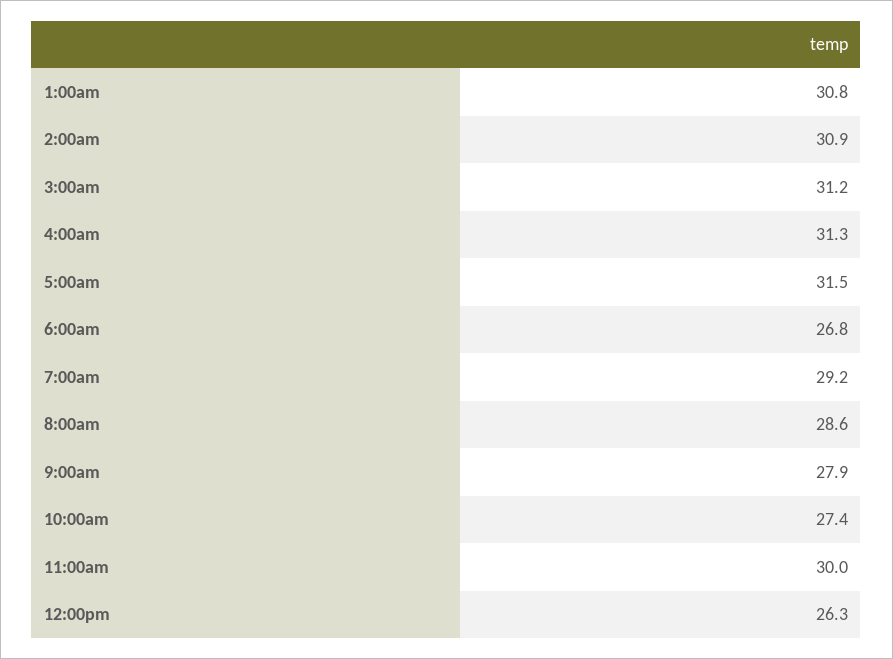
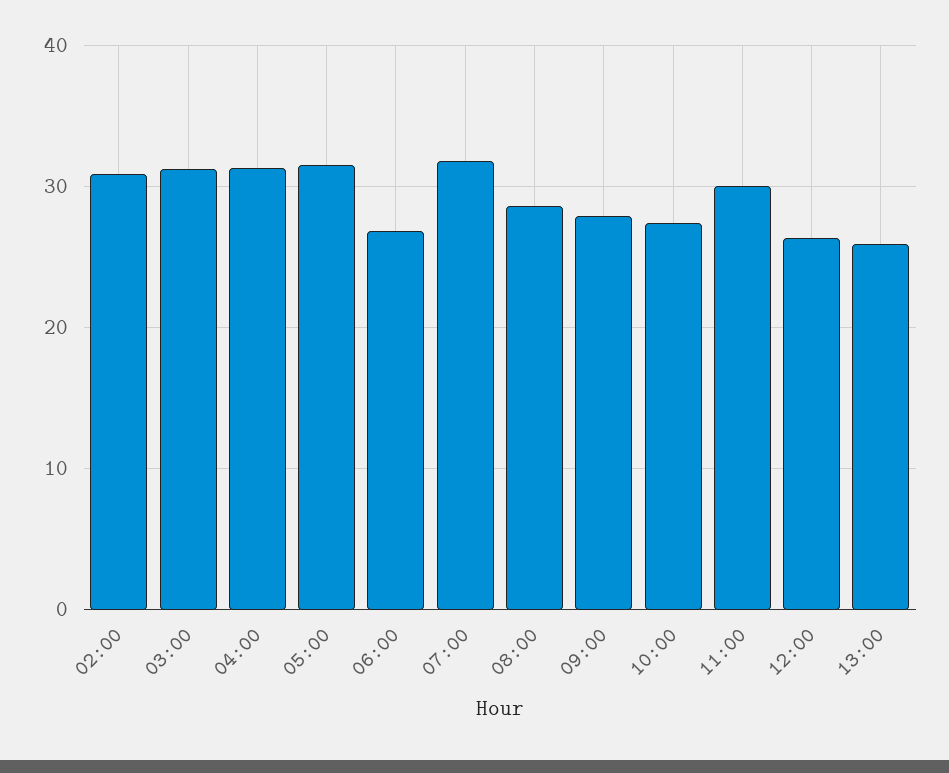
1:00am: 30.8 -> none
7:00am: 29.2 -> 32
13:00: none -> 26

